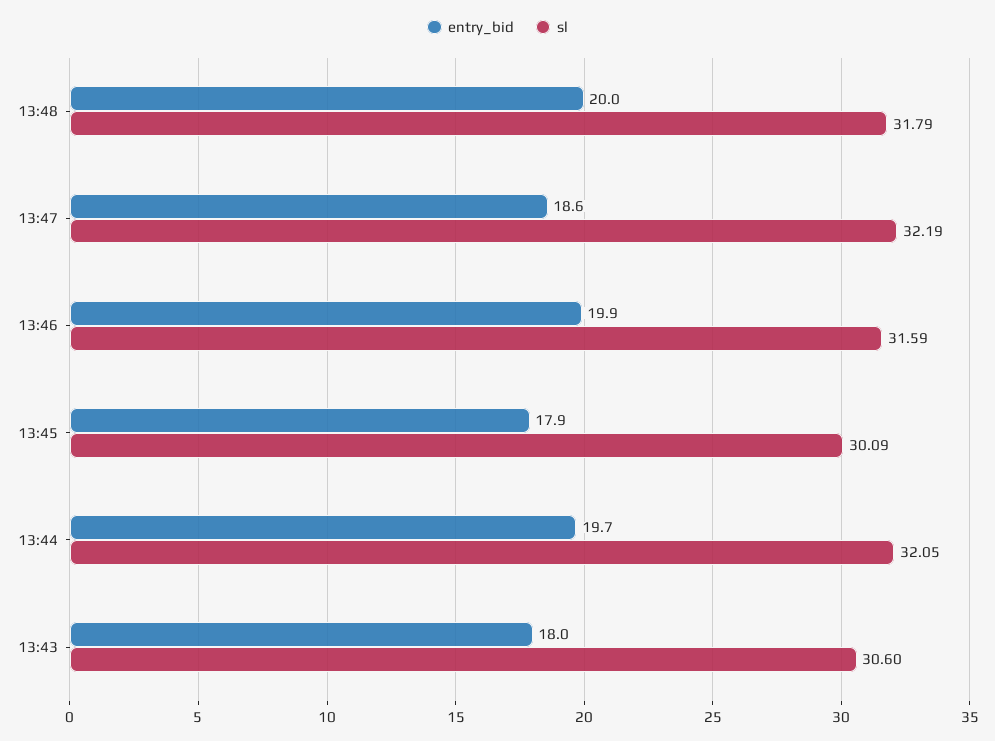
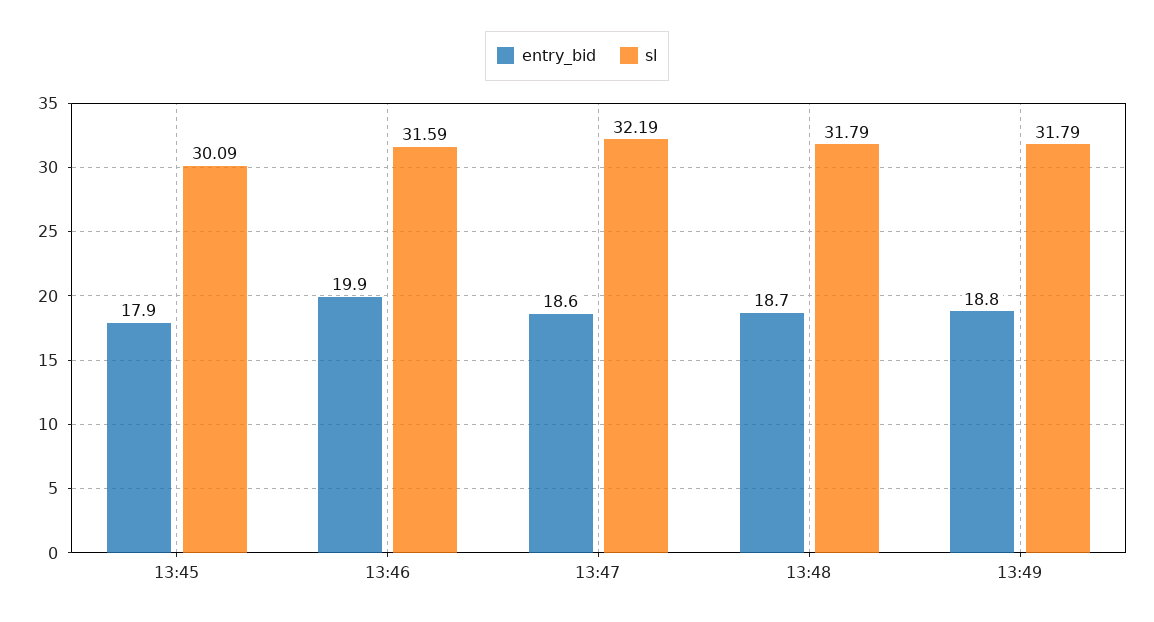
entry_bid, 13:48: 20 -> 18.7
entry_bid, 13:44: 19.7 -> none
sl, 13:44: 32.05 -> none
entry_bid, 13:43: 18 -> none
sl, 13:43: 30.6 -> none
entry_bid, 13:49: none -> 18.8
sl, 13:49: none -> 31.79

